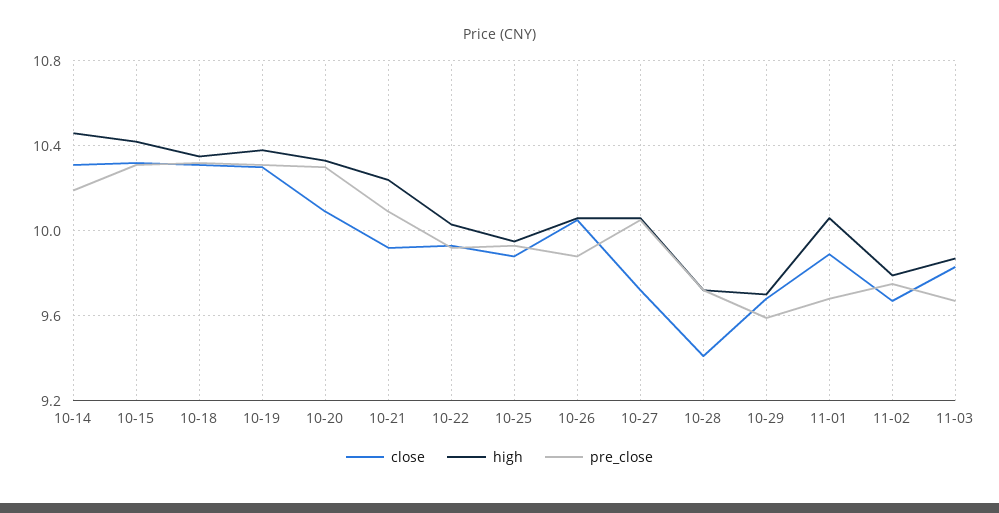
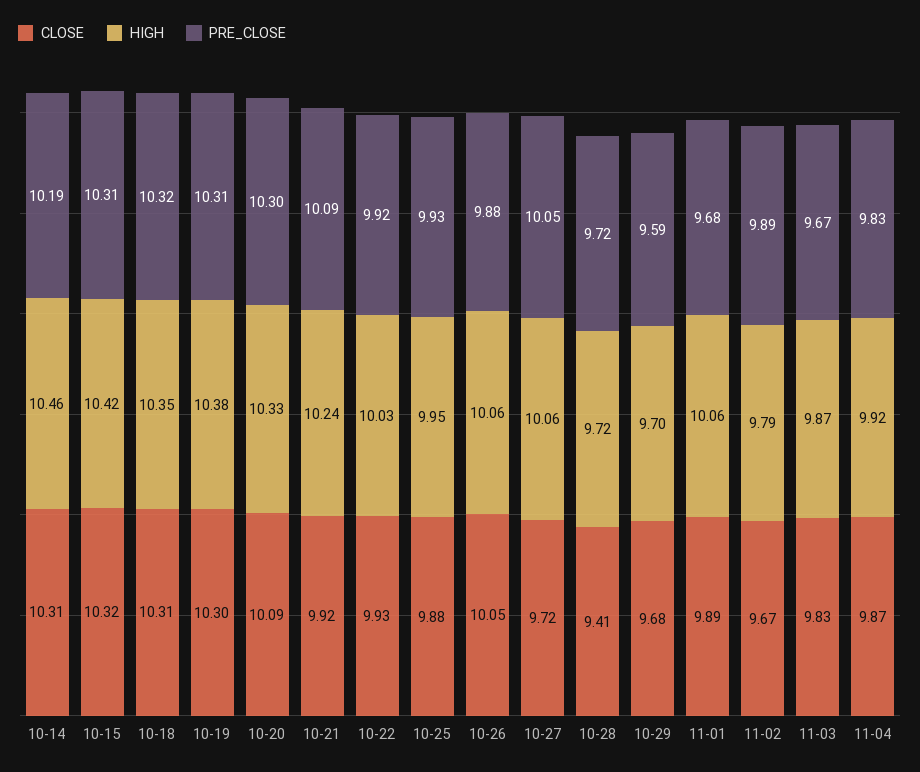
pre_close, 11-02: 9.75 -> 9.89
close, 11-04: none -> 9.87
high, 11-04: none -> 9.92
pre_close, 11-04: none -> 9.83

